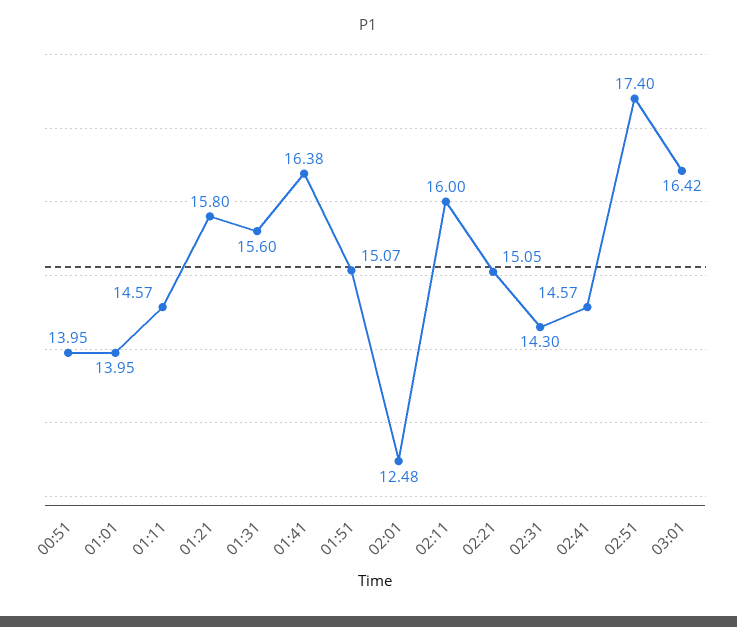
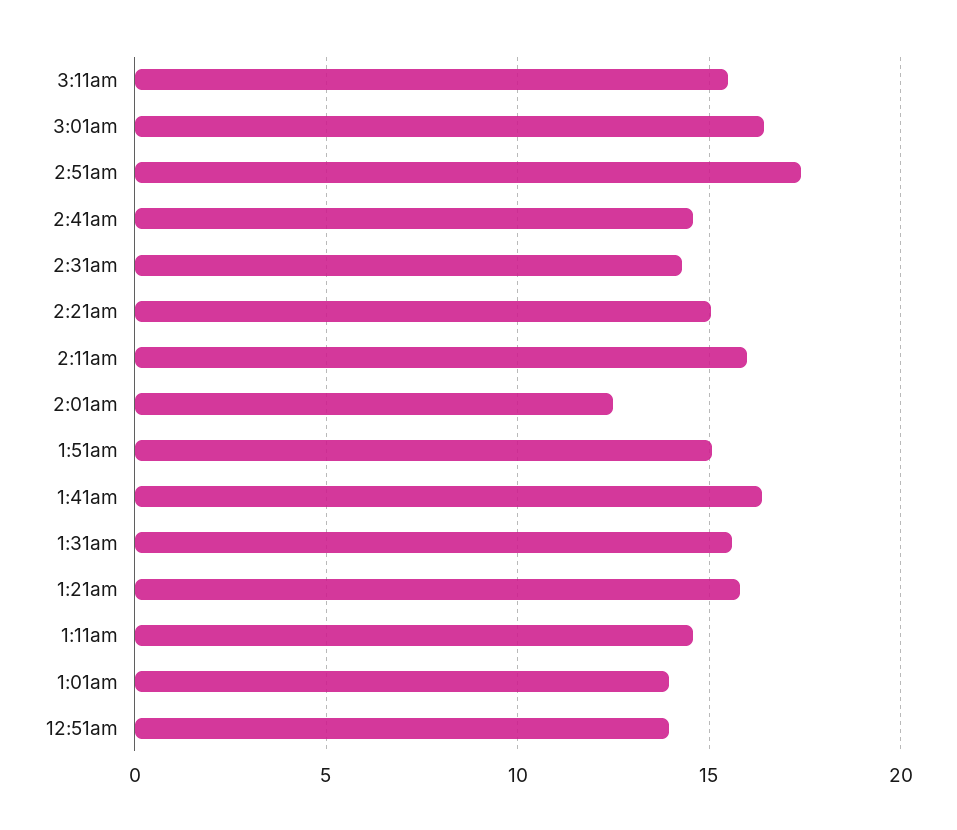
3:11am: none -> 15.5

